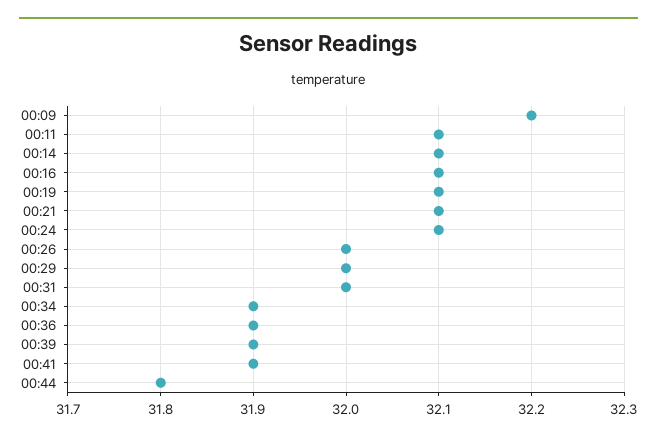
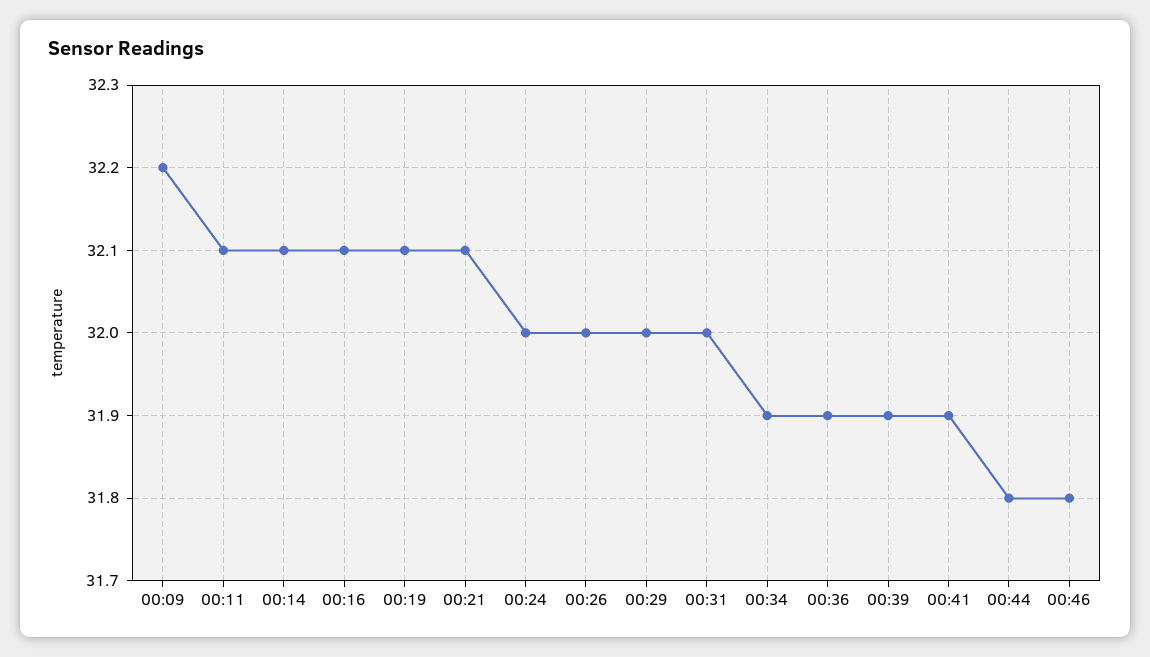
00:24: 32.1 -> 32
00:46: none -> 31.8

